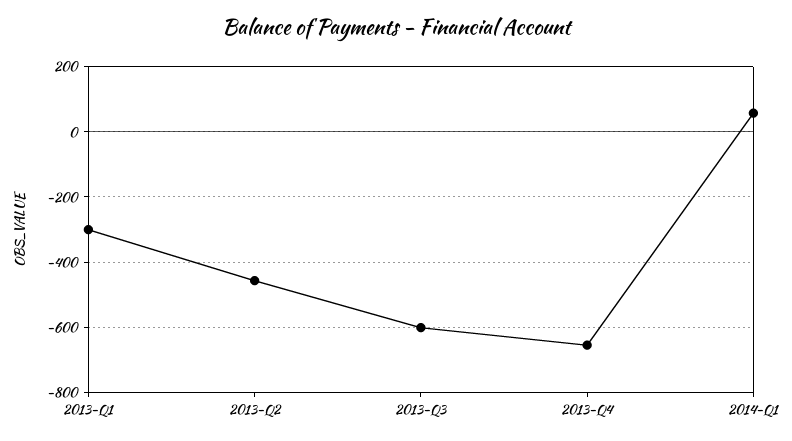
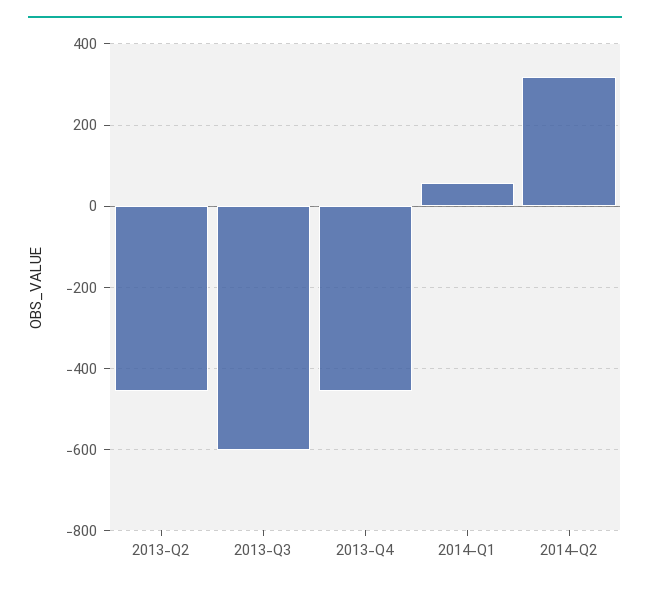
2013-Q1: -300 -> none
2013-Q4: -660 -> -460
2014-Q2: none -> 320

